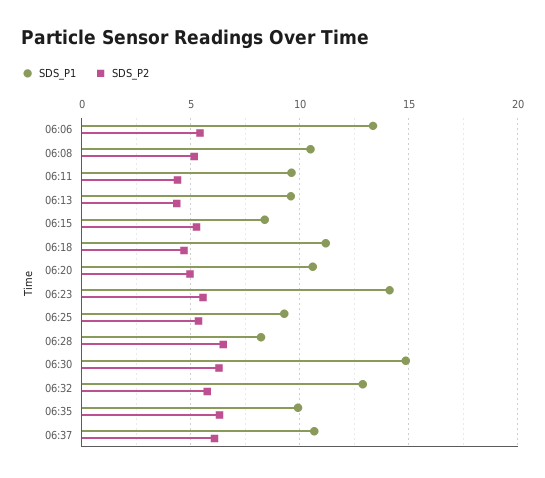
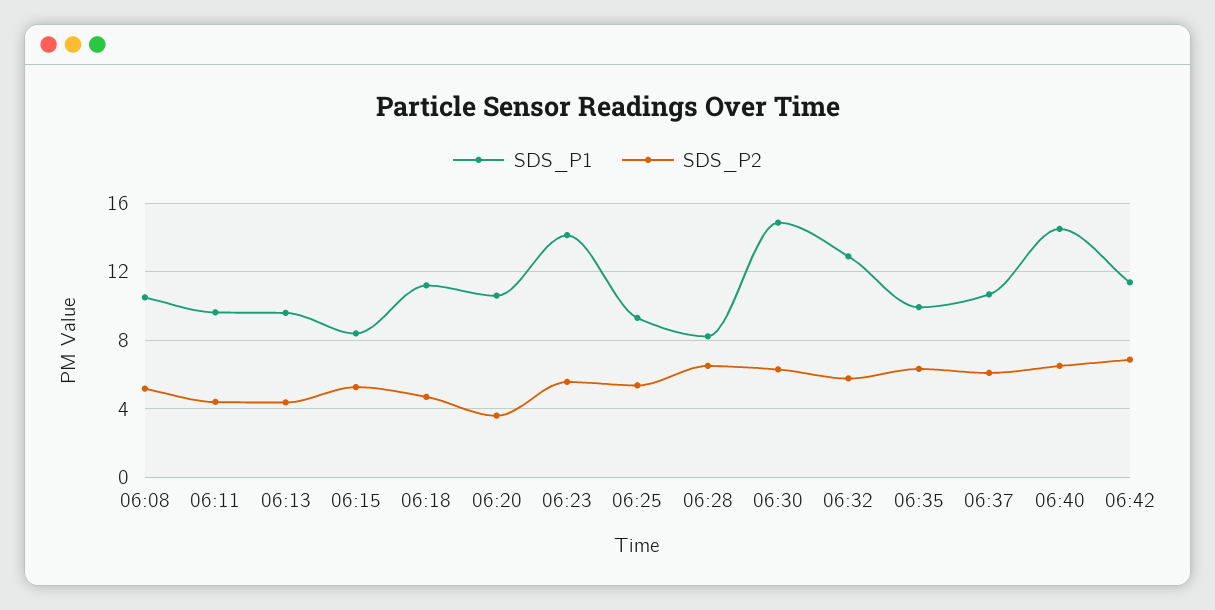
SDS_P1, 06:06: 13.5 -> none
SDS_P2, 06:06: 5.5 -> none
SDS_P2, 06:20: 5 -> 3.5
SDS_P1, 06:40: none -> 14.5
SDS_P2, 06:40: none -> 6.5
SDS_P1, 06:42: none -> 11.5
SDS_P2, 06:42: none -> 7

